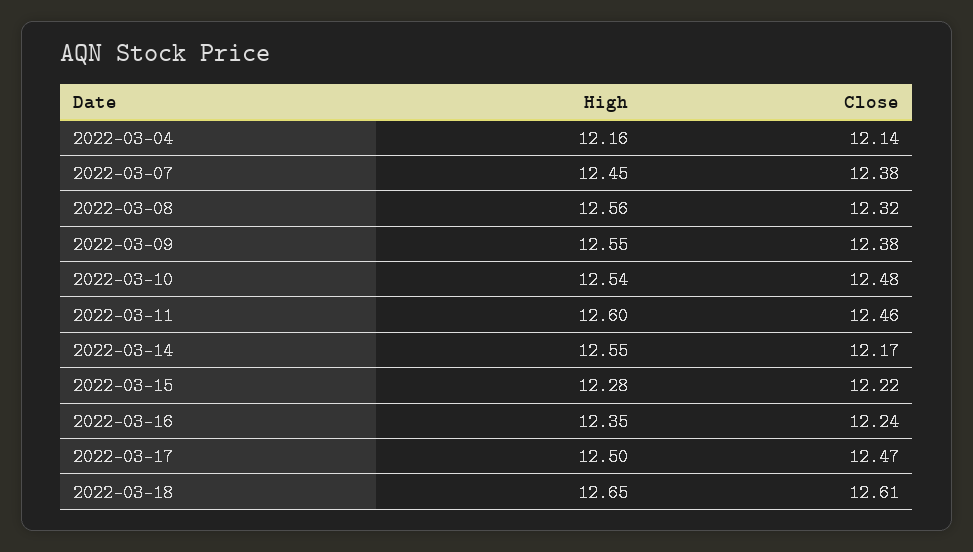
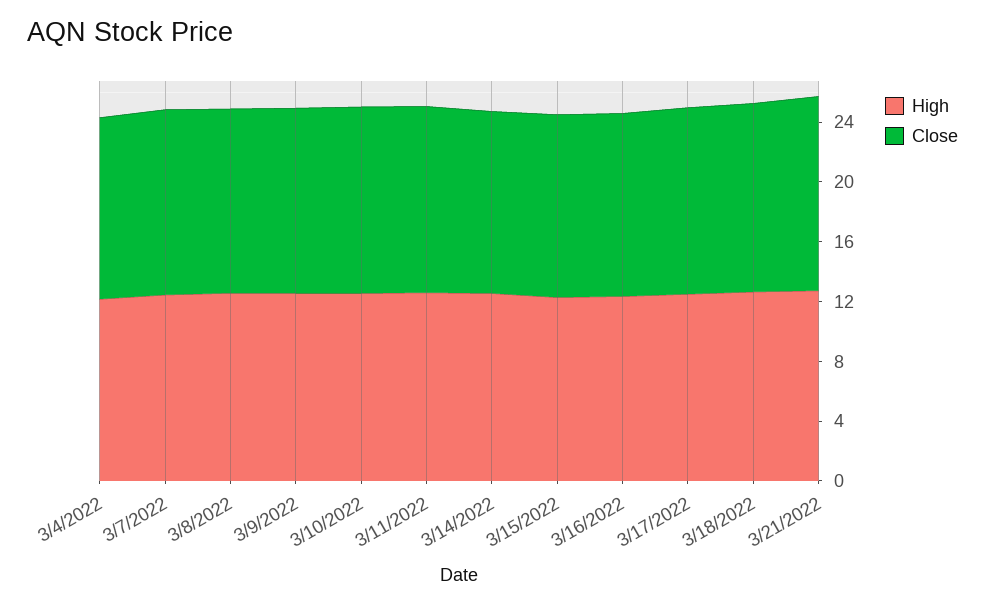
High, 3/21/2022: none -> 13
Close, 3/21/2022: none -> 13

